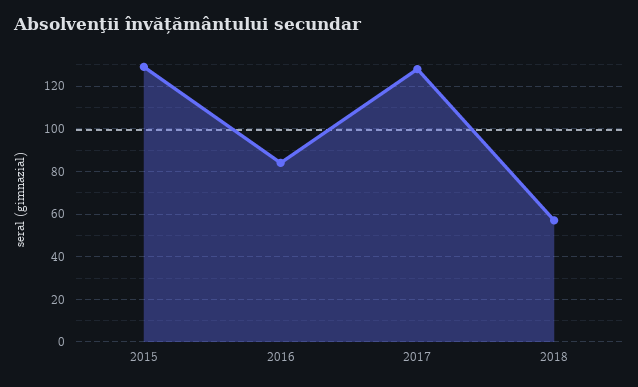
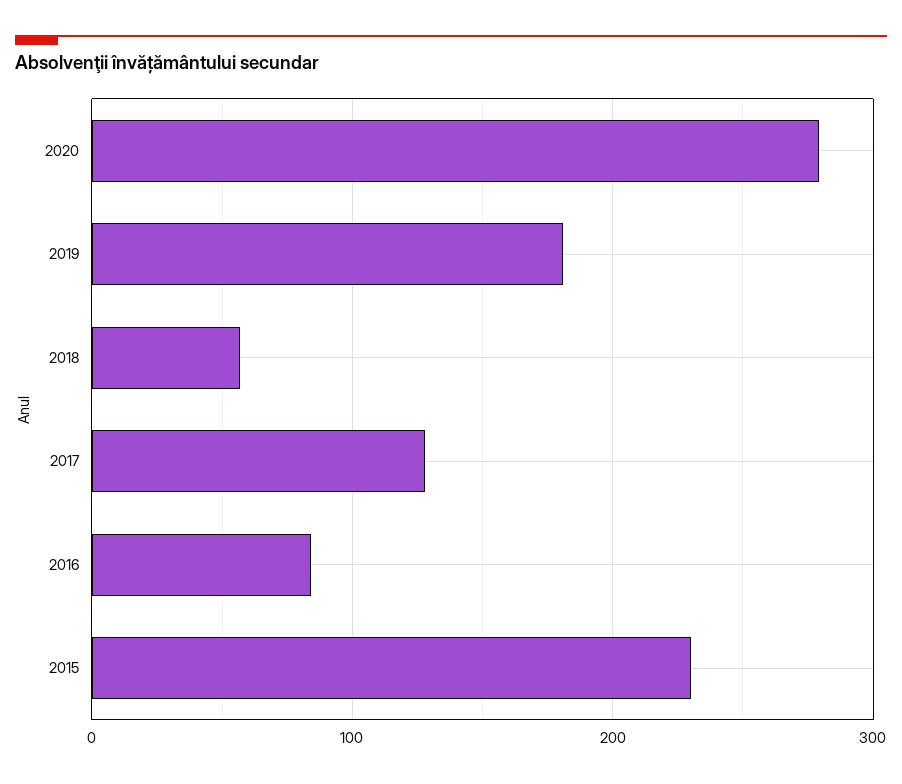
2015: 130 -> 230
2020: none -> 280
2019: none -> 180

